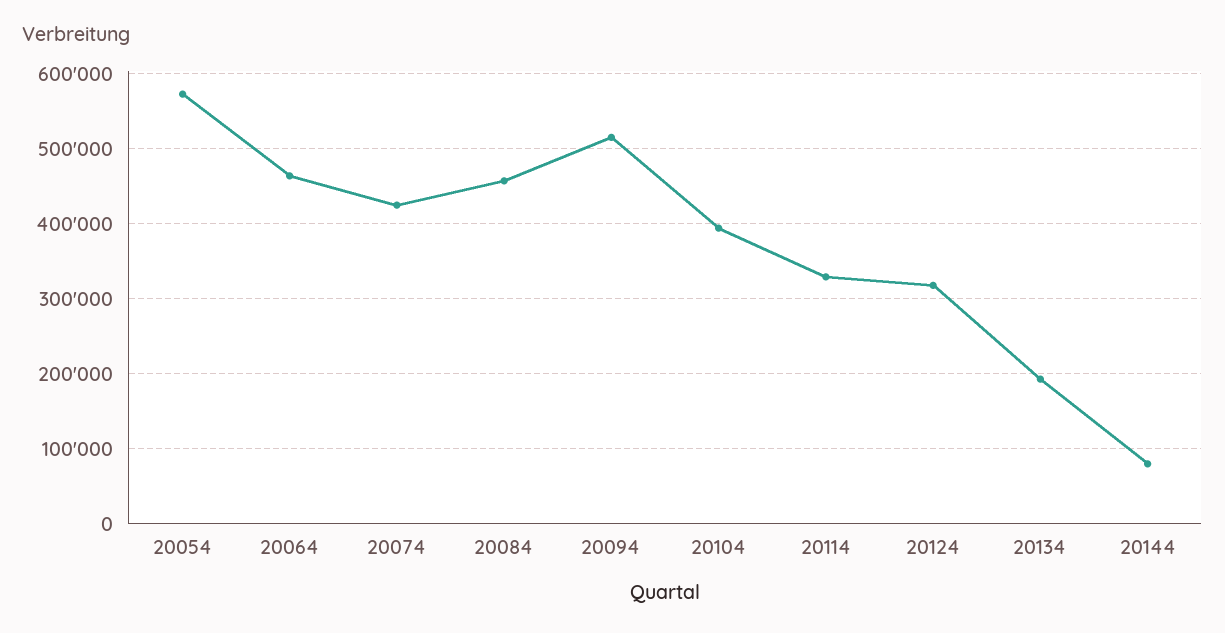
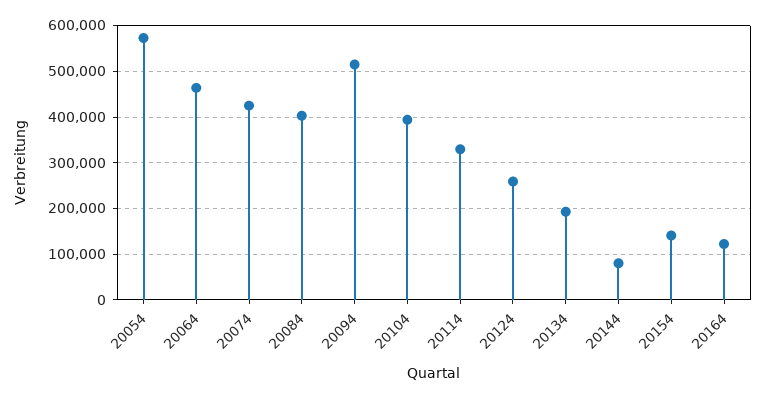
20084: 460000 -> 400000
20124: 320000 -> 260000
20154: none -> 140000
20164: none -> 120000

